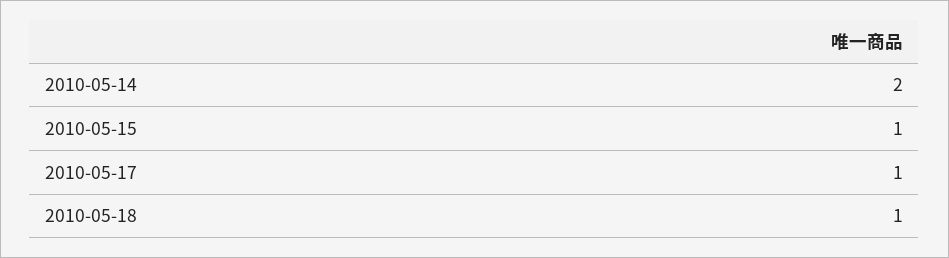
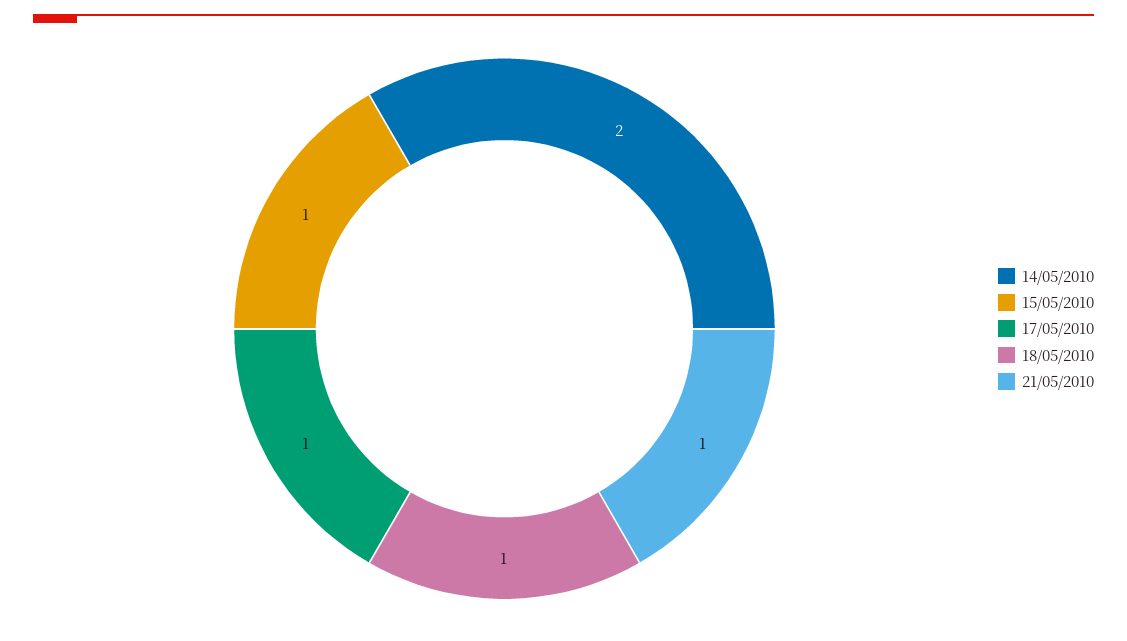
21/05/2010: none -> 1

